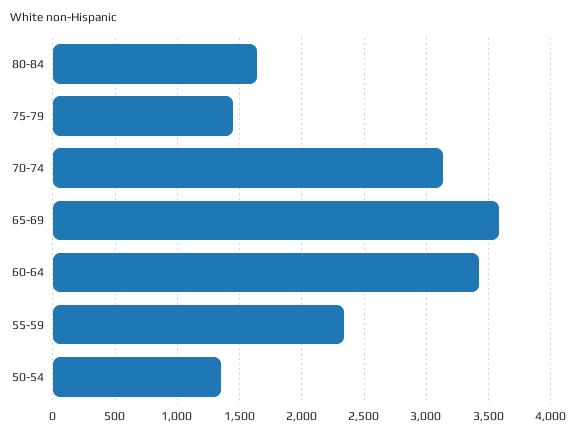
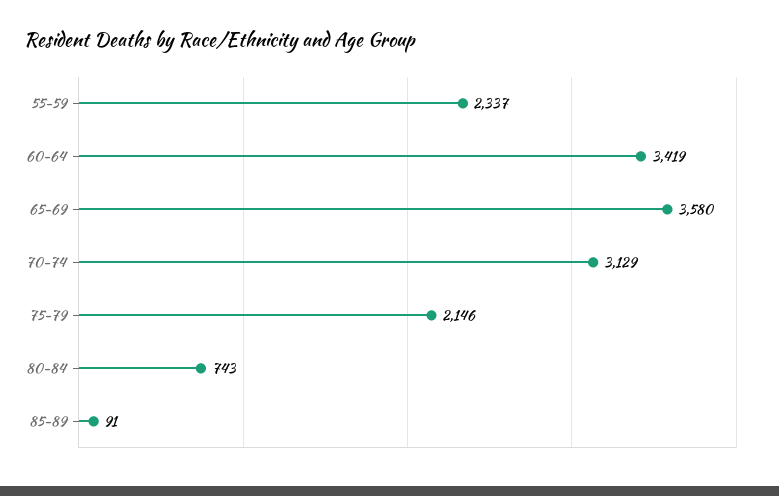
80-84: 1650 -> 743
75-79: 1450 -> 2146
50-54: 1350 -> none
85-89: none -> 91

